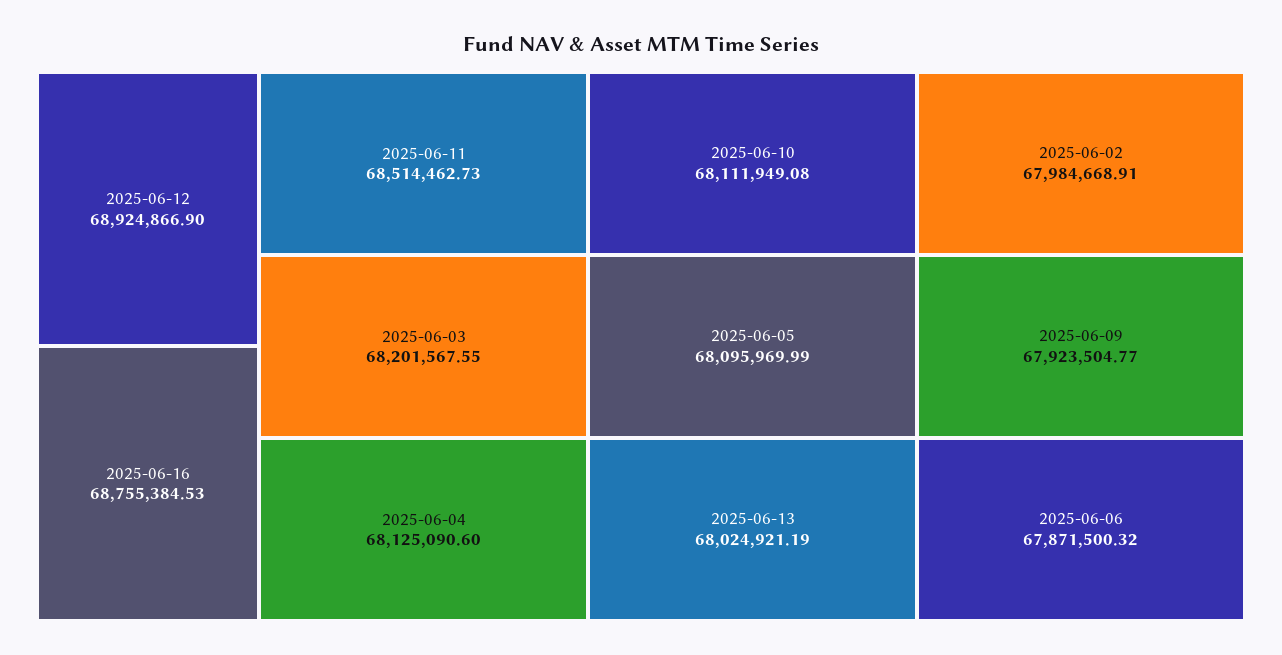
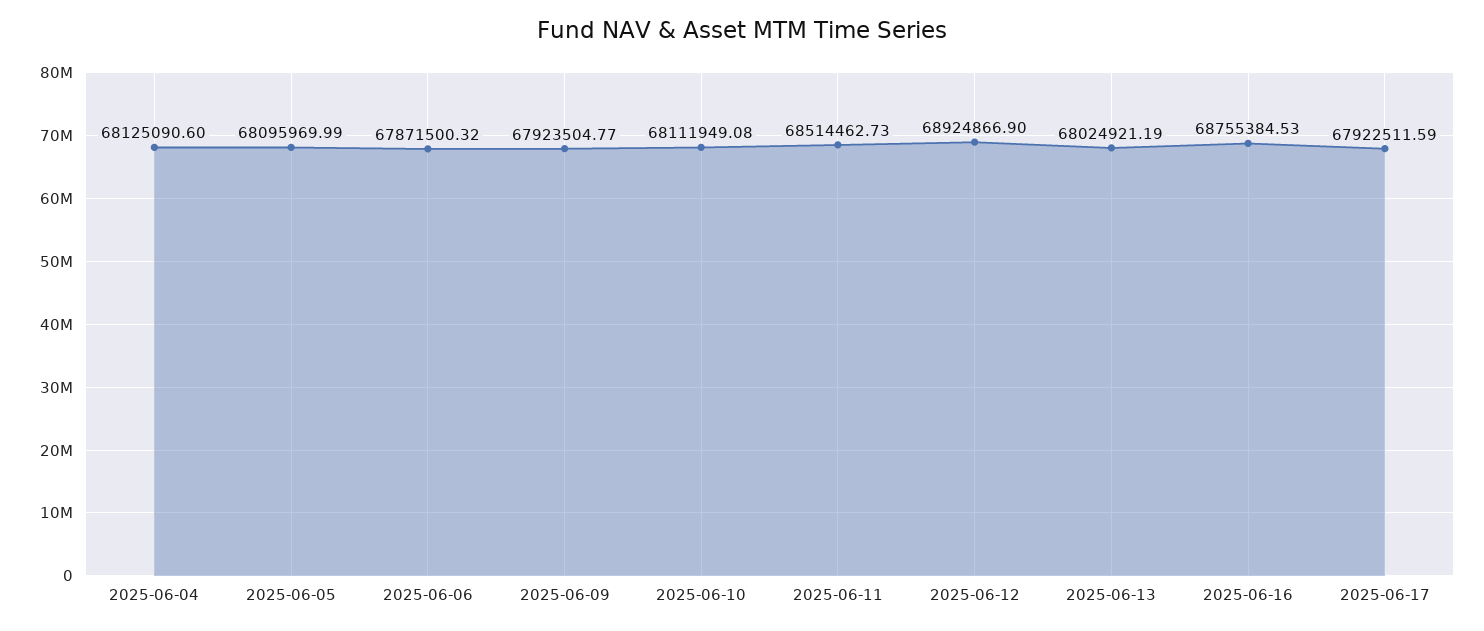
2025-06-03: 68201567.55 -> none
2025-06-02: 67984668.91 -> none
2025-06-17: none -> 67922511.59

